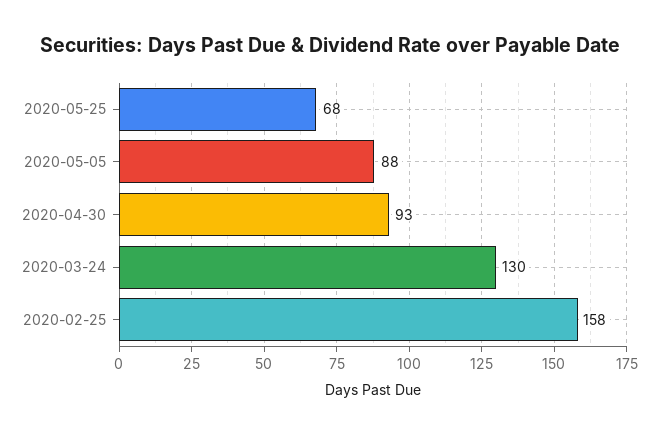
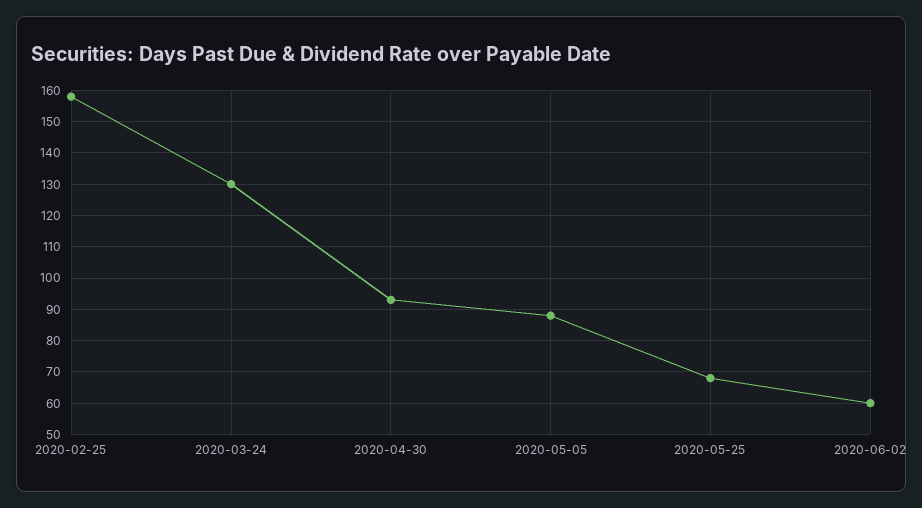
2020-06-02: none -> 60

